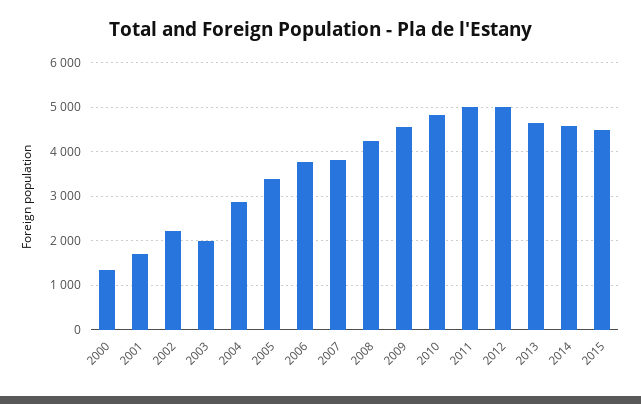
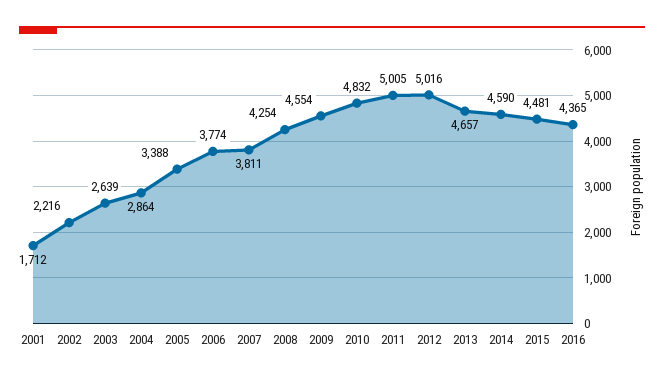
2000: 1400 -> none
2003: 2000 -> 2639
2016: none -> 4365

